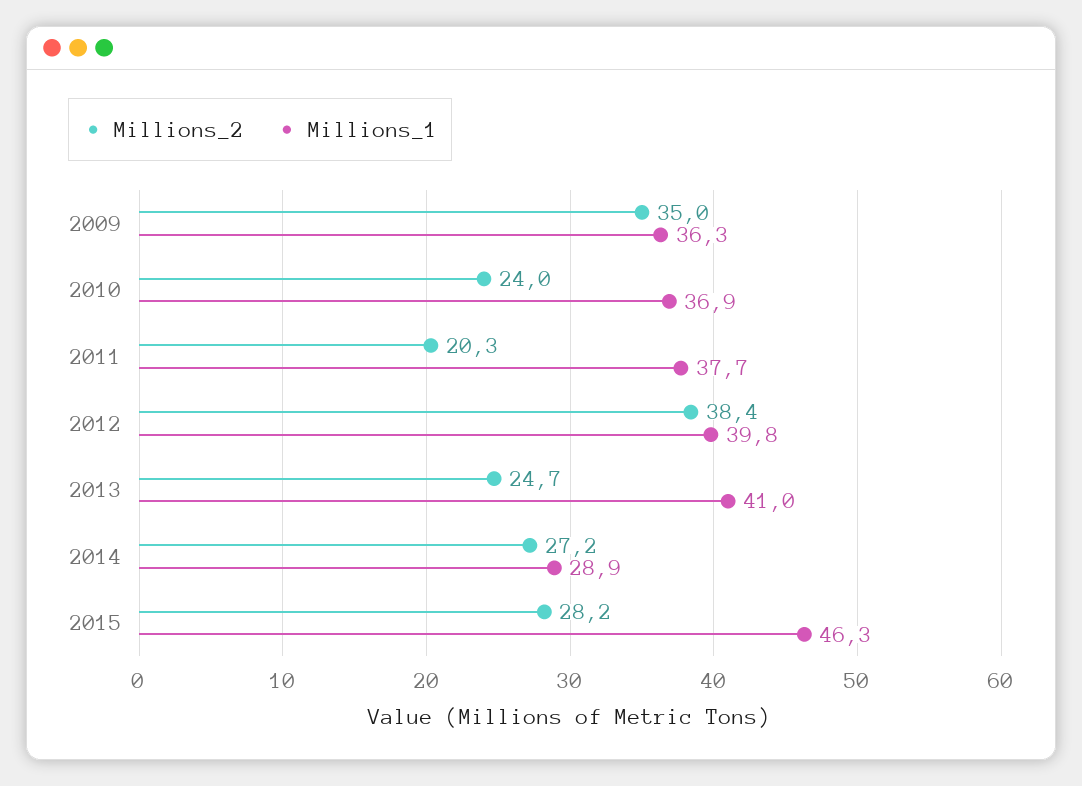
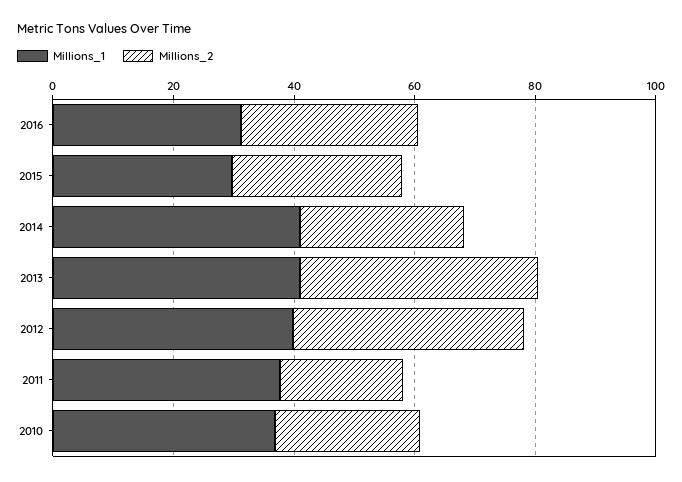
Millions_2, 2009: 35 -> none
Millions_1, 2009: 36.3 -> none
Millions_2, 2013: 24.7 -> 40
Millions_1, 2014: 28.9 -> 40
Millions_1, 2015: 46.3 -> 30
Millions_1, 2016: none -> 30
Millions_2, 2016: none -> 30

